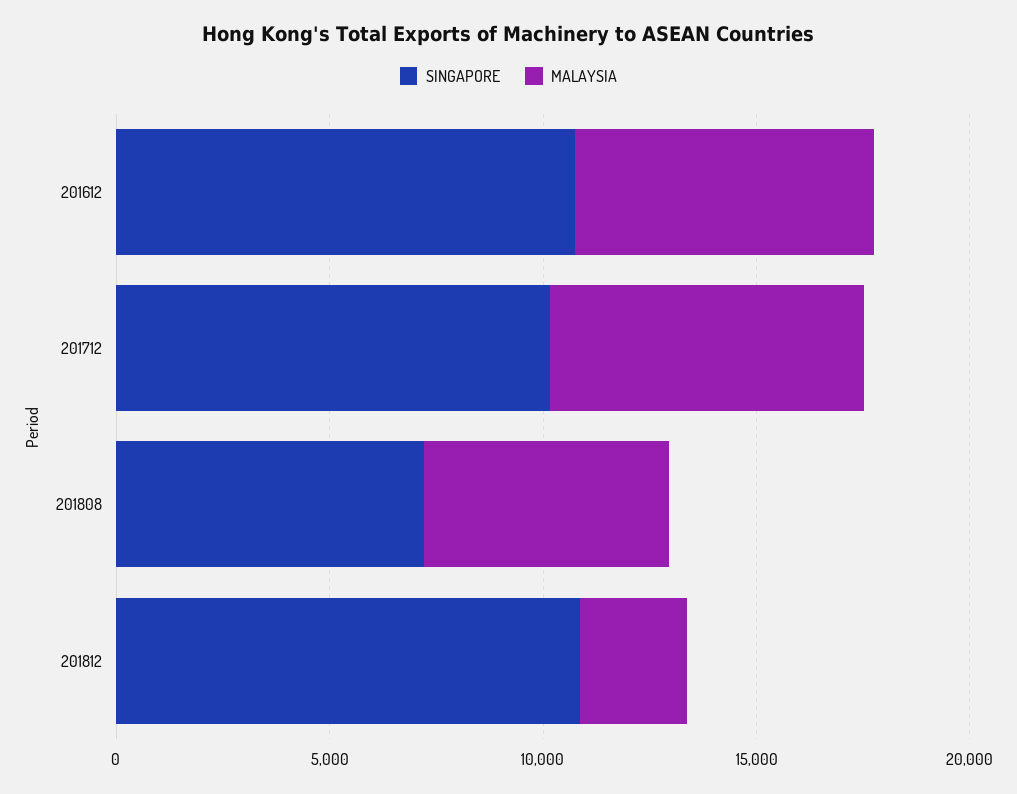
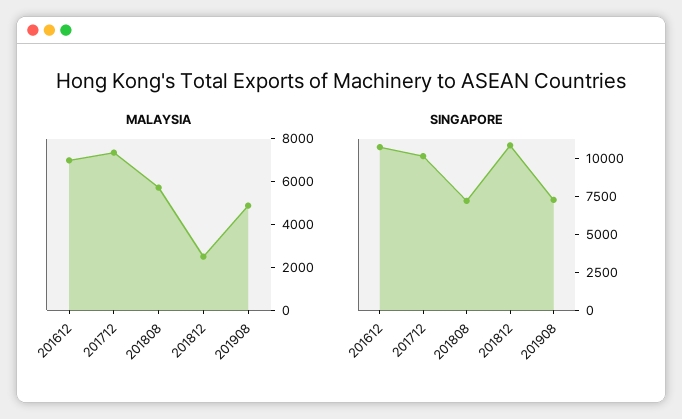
MALAYSIA, 201908: none -> 5000
SINGAPORE, 201908: none -> 7500

